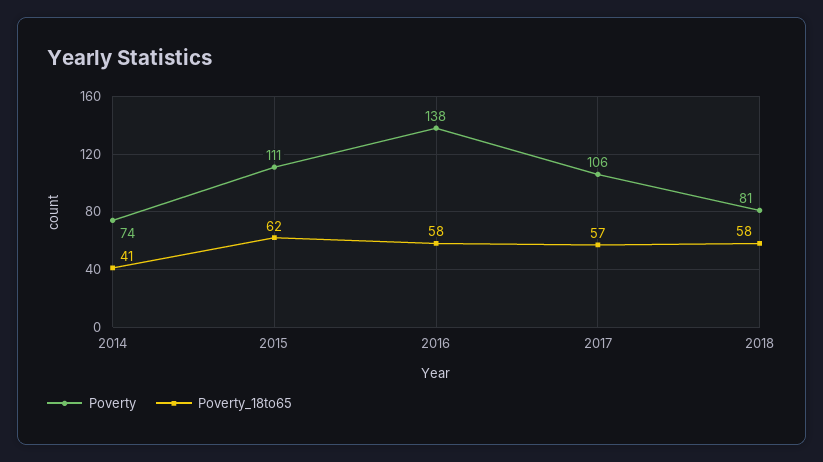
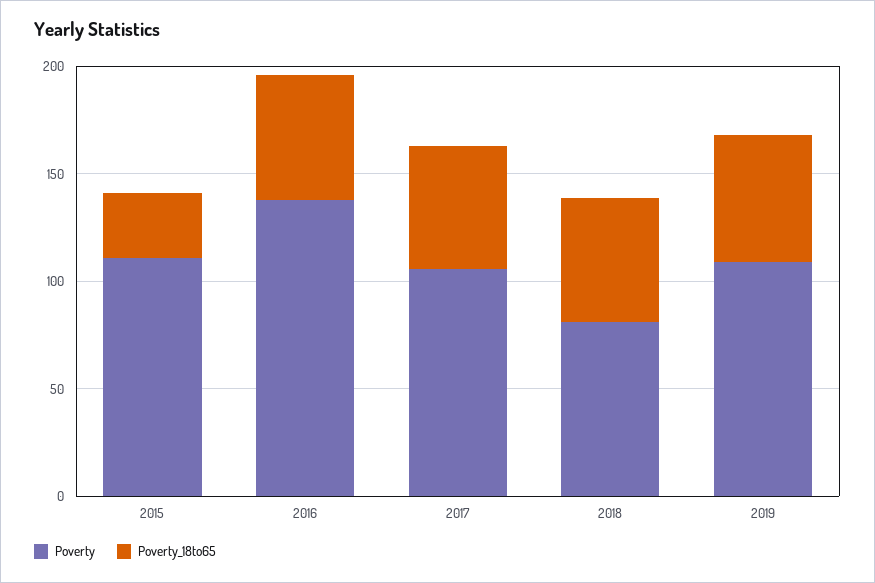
Poverty, 2014: 74 -> none
Poverty_18to65, 2014: 41 -> none
Poverty_18to65, 2015: 62 -> 30
Poverty, 2019: none -> 110
Poverty_18to65, 2019: none -> 60

